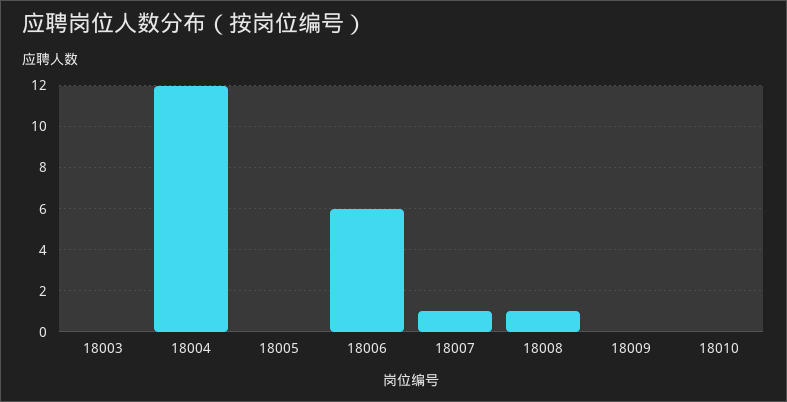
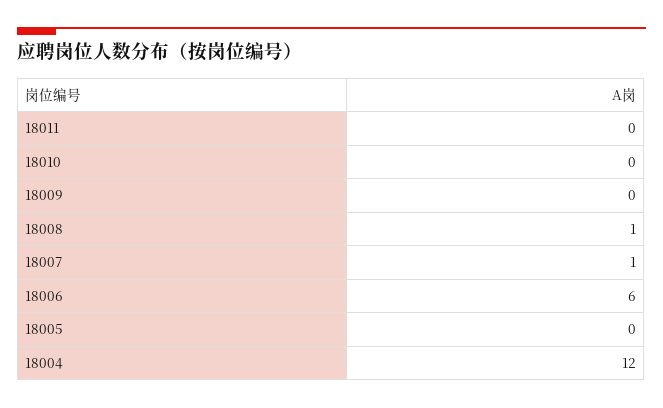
18003: 0 -> none
18011: none -> 0

